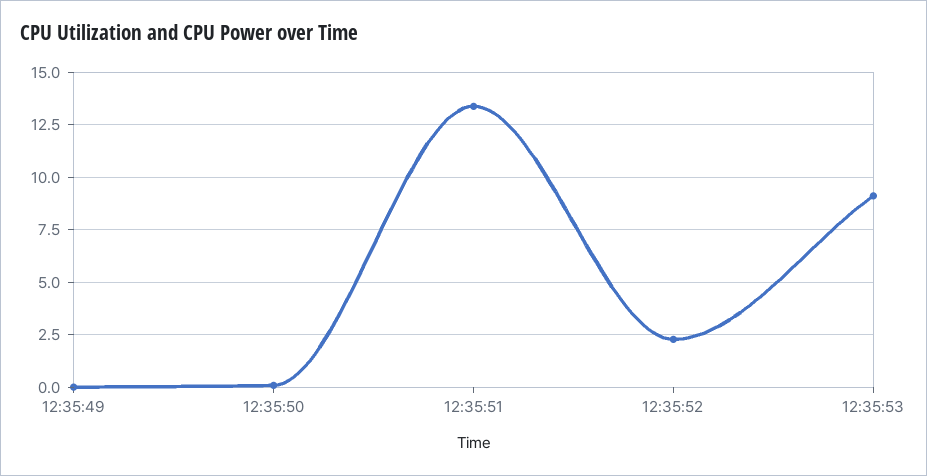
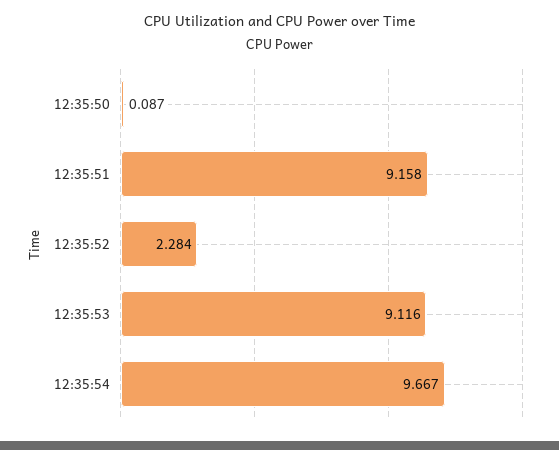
12:35:49: 0 -> none
12:35:51: 13.5 -> 9.158
12:35:54: none -> 9.667

